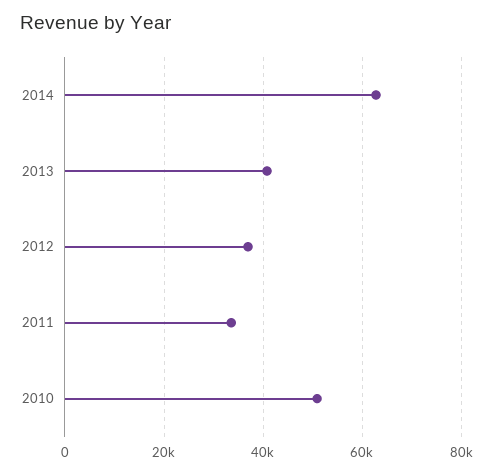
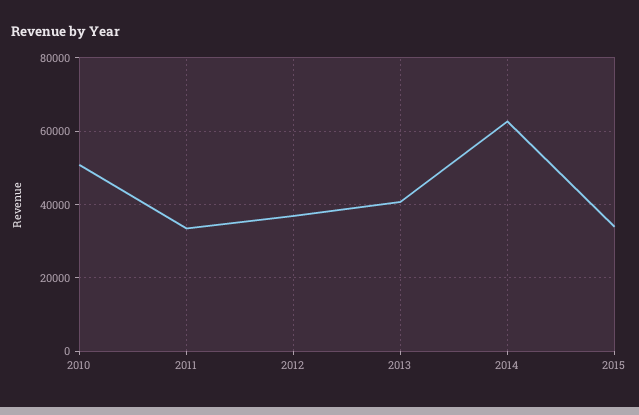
2015: none -> 34000

